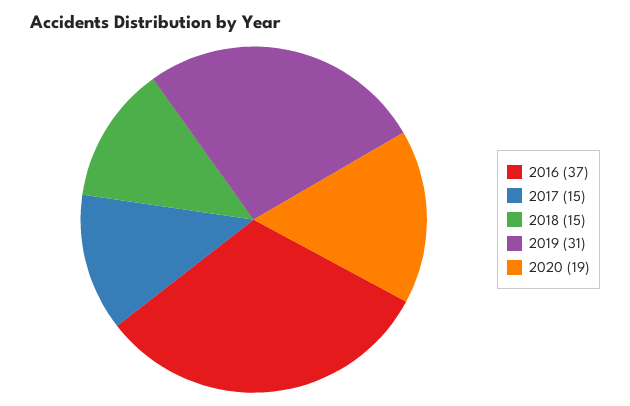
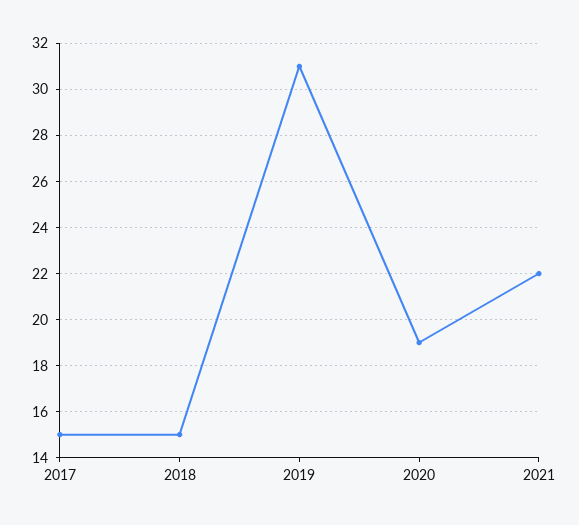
2016: 37 -> none
2021: none -> 22

